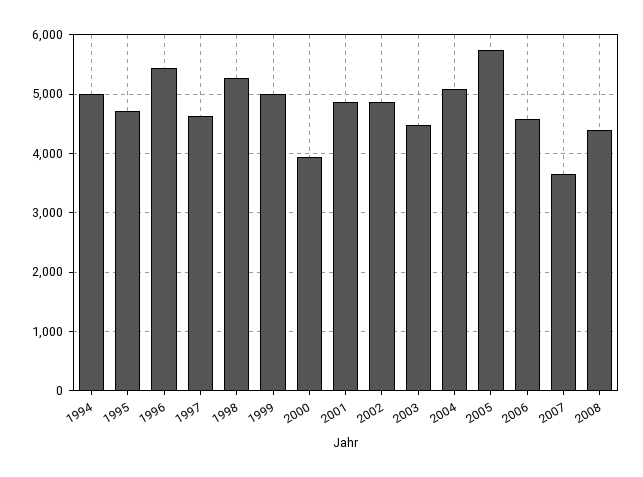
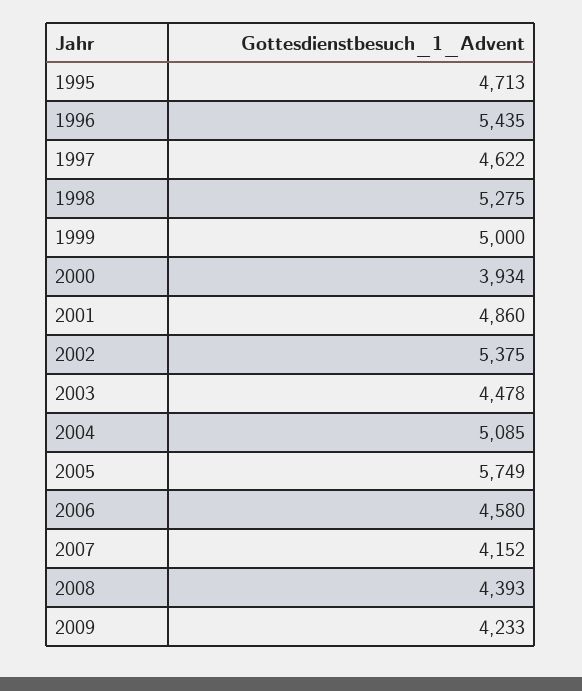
1994: 5000 -> none
2002: 4800 -> 5375
2007: 3600 -> 4152
2009: none -> 4233

